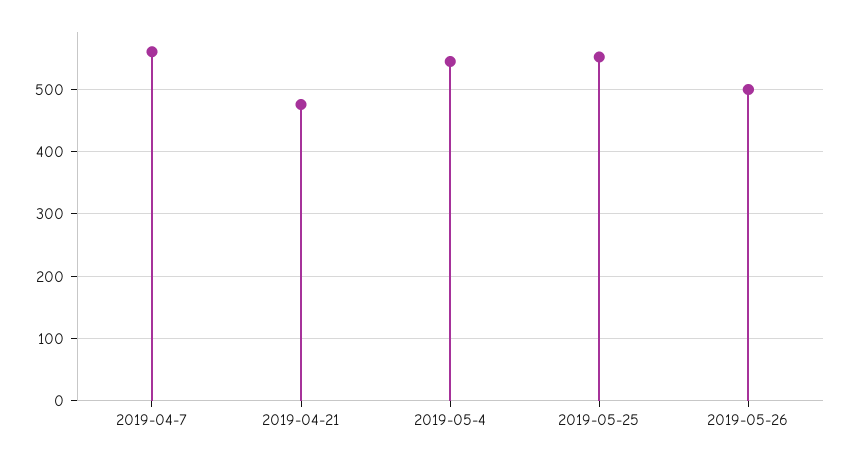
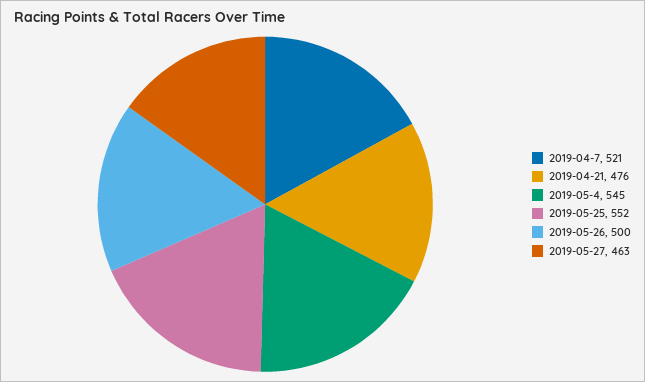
2019-04-7: 560 -> 521
2019-05-27: none -> 463

